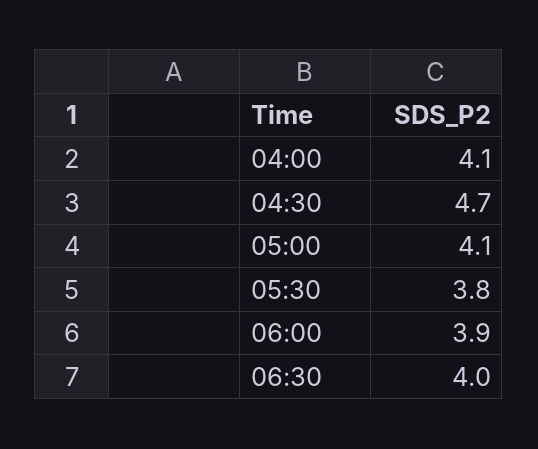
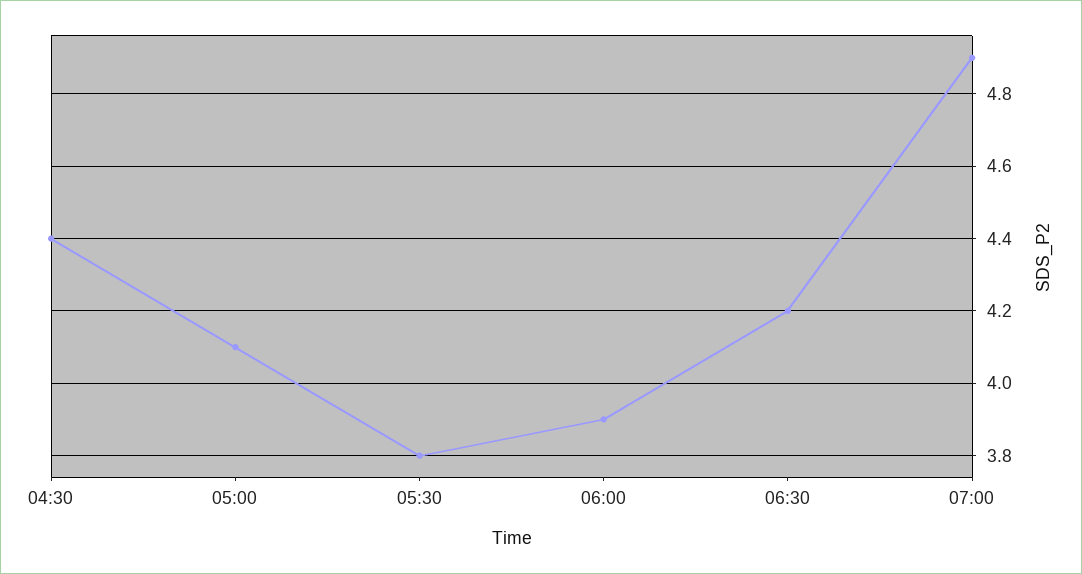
04:00: 4.1 -> none
04:30: 4.7 -> 4.4
06:30: 4 -> 4.2
07:00: none -> 4.9

